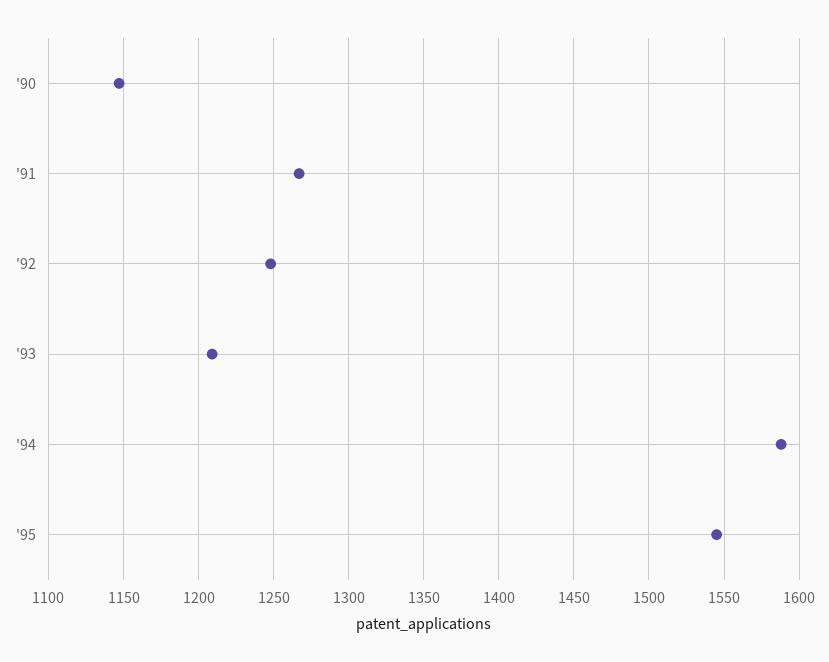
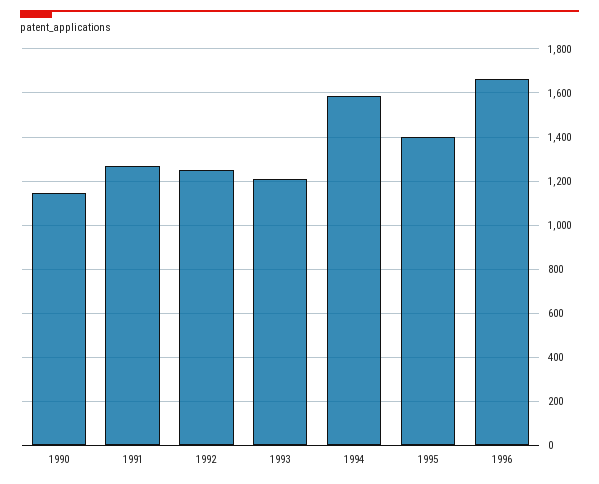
'95: 1545 -> 1400
1996: none -> 1650

